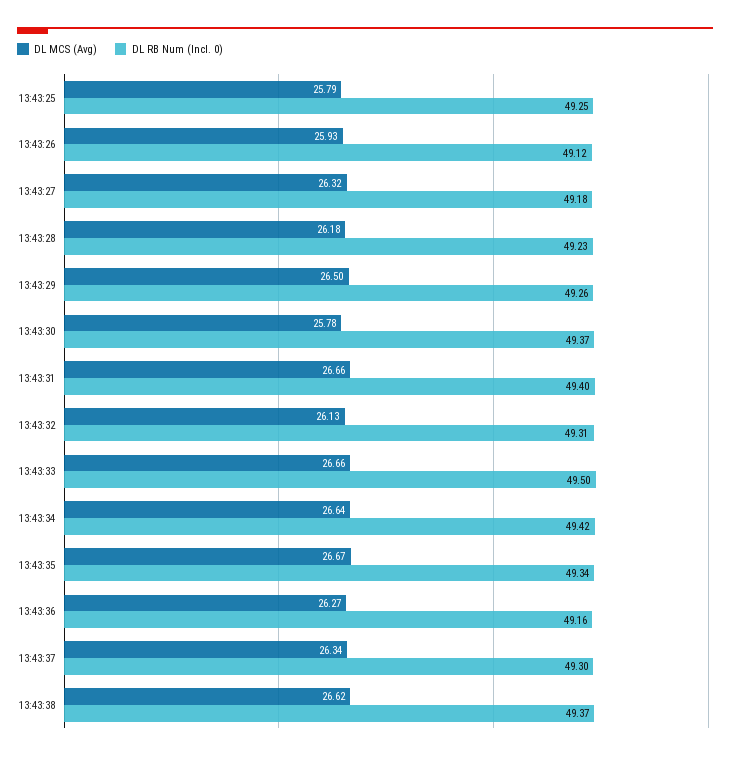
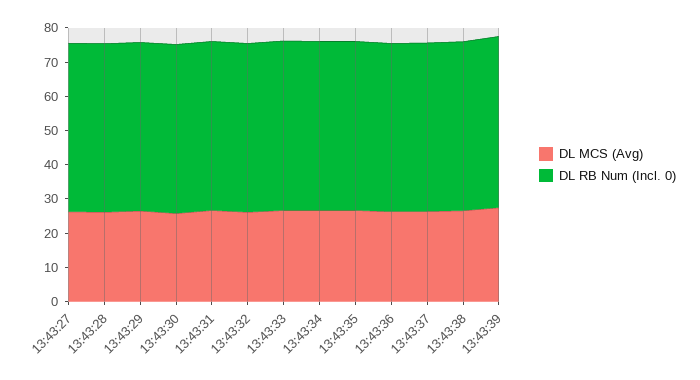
DL MCS (Avg), 13:43:25: 25.79 -> none
DL RB Num (Incl. 0), 13:43:25: 49.25 -> none
DL MCS (Avg), 13:43:26: 25.93 -> none
DL RB Num (Incl. 0), 13:43:26: 49.12 -> none
DL MCS (Avg), 13:43:39: none -> 27.5
DL RB Num (Incl. 0), 13:43:39: none -> 50

